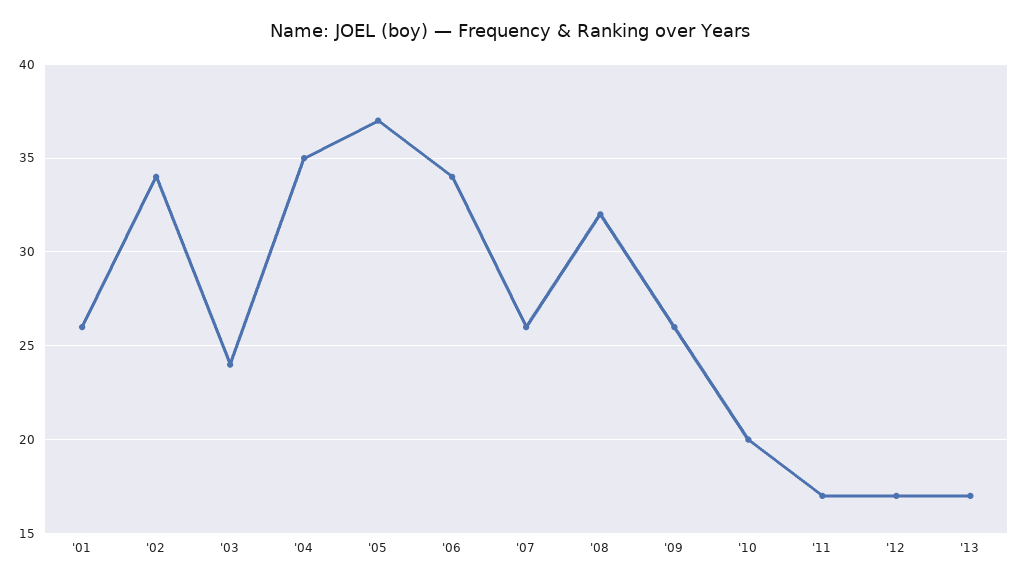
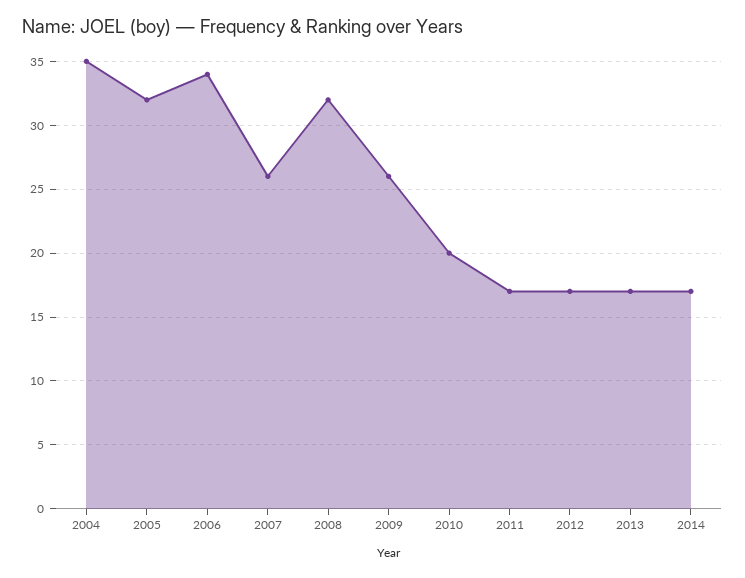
'01: 26 -> none
'02: 34 -> none
'03: 24 -> none
'05: 37 -> 32
2014: none -> 17

